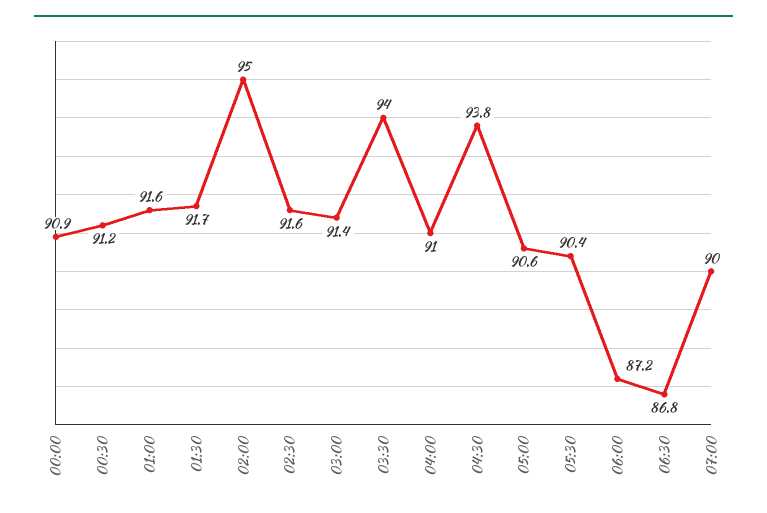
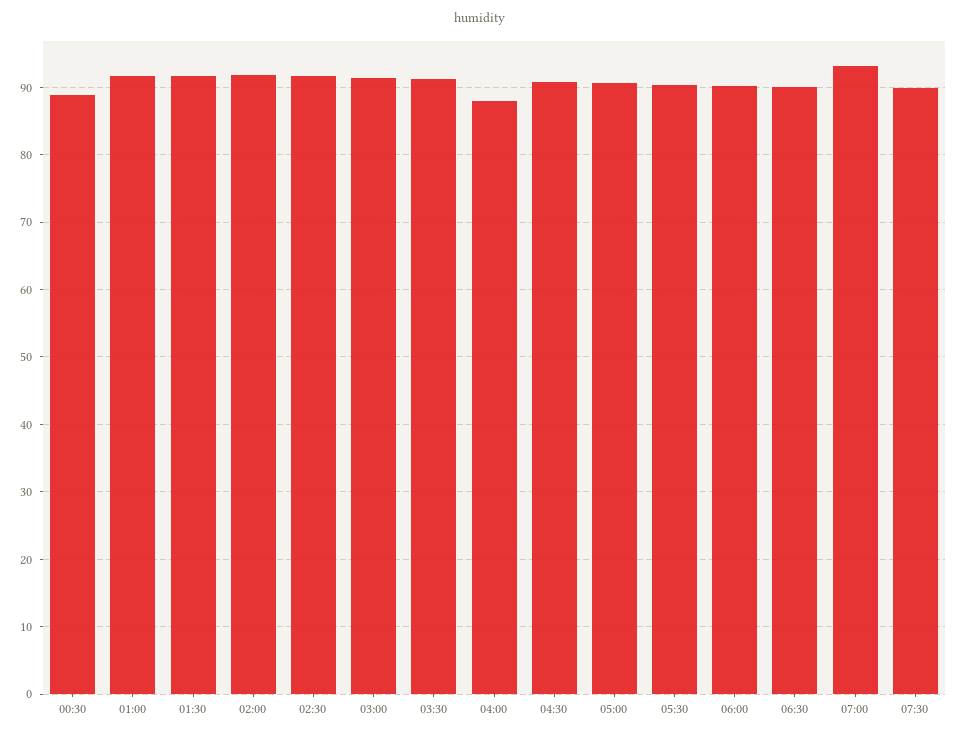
00:00: 90.9 -> none
00:30: 91.2 -> 89
02:00: 95 -> 92
03:30: 94 -> 91
04:00: 91 -> 88
04:30: 93.8 -> 91
06:00: 87.2 -> 90
06:30: 86.8 -> 90
07:00: 90 -> 93
07:30: none -> 90

